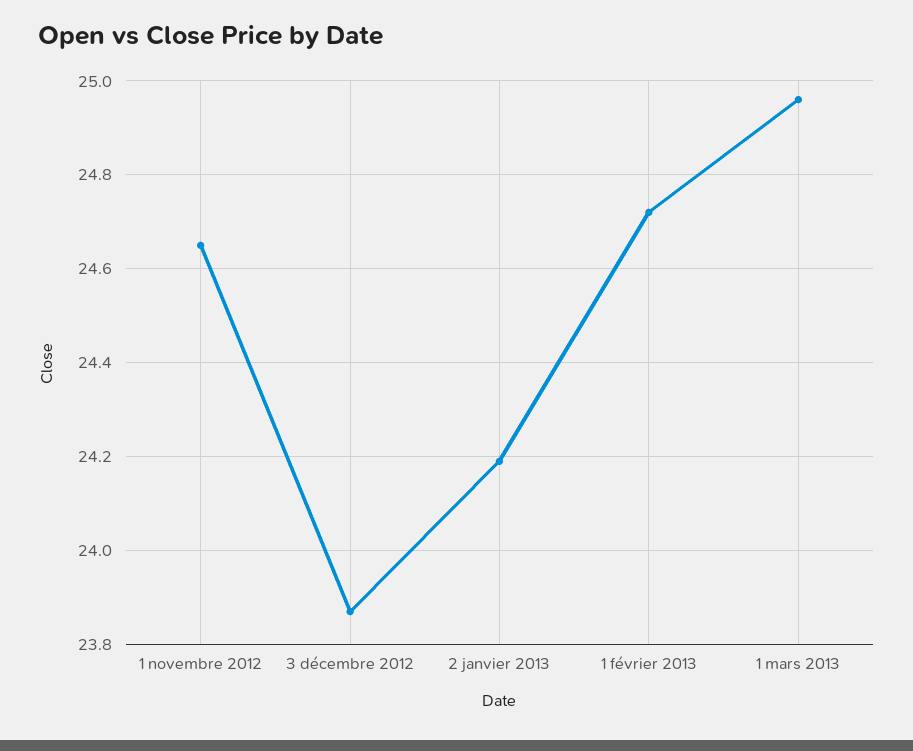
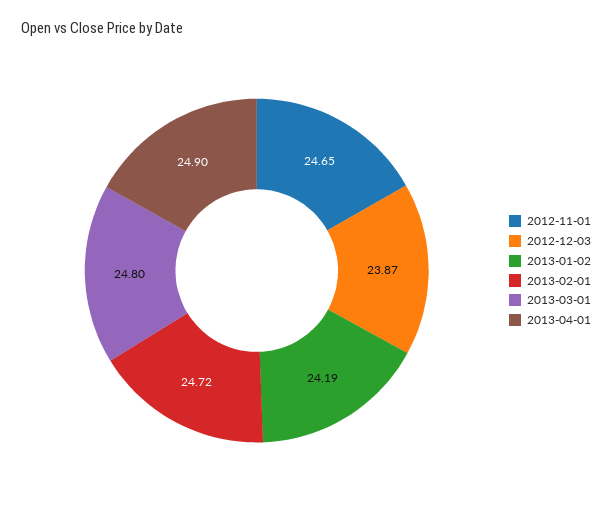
1 mars 2013: 24.95 -> 24.8
2013-04-01: none -> 24.9

